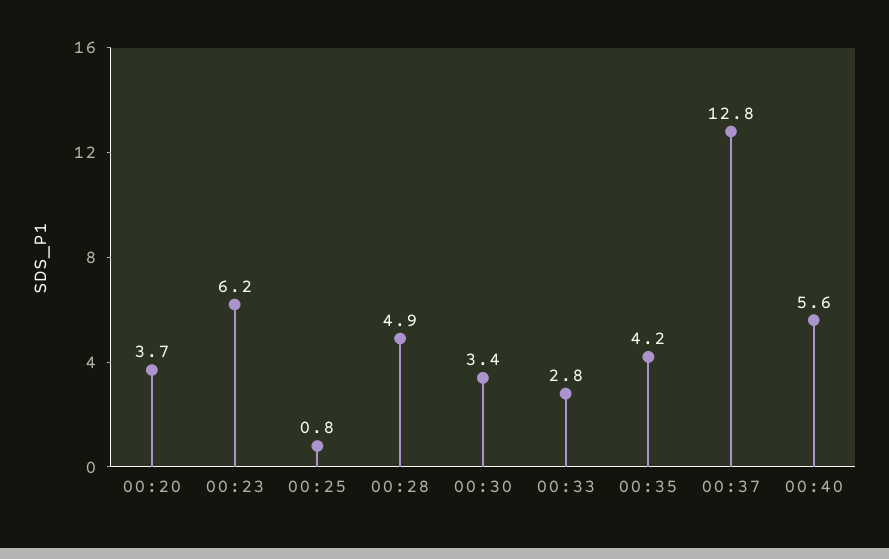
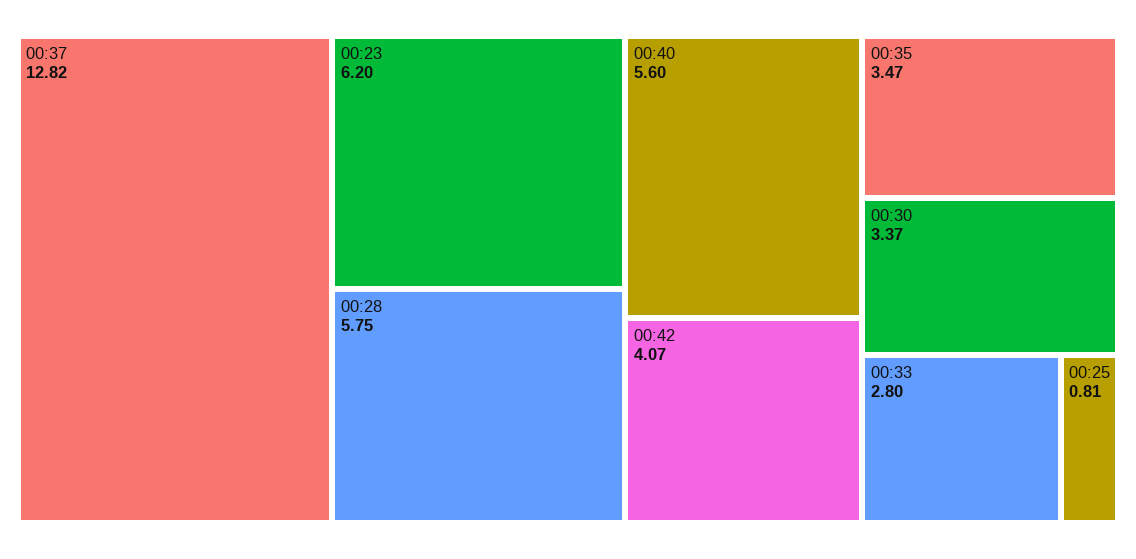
00:20: 3.7 -> none
00:28: 4.9 -> 5.75
00:35: 4.2 -> 3.47
00:42: none -> 4.07

